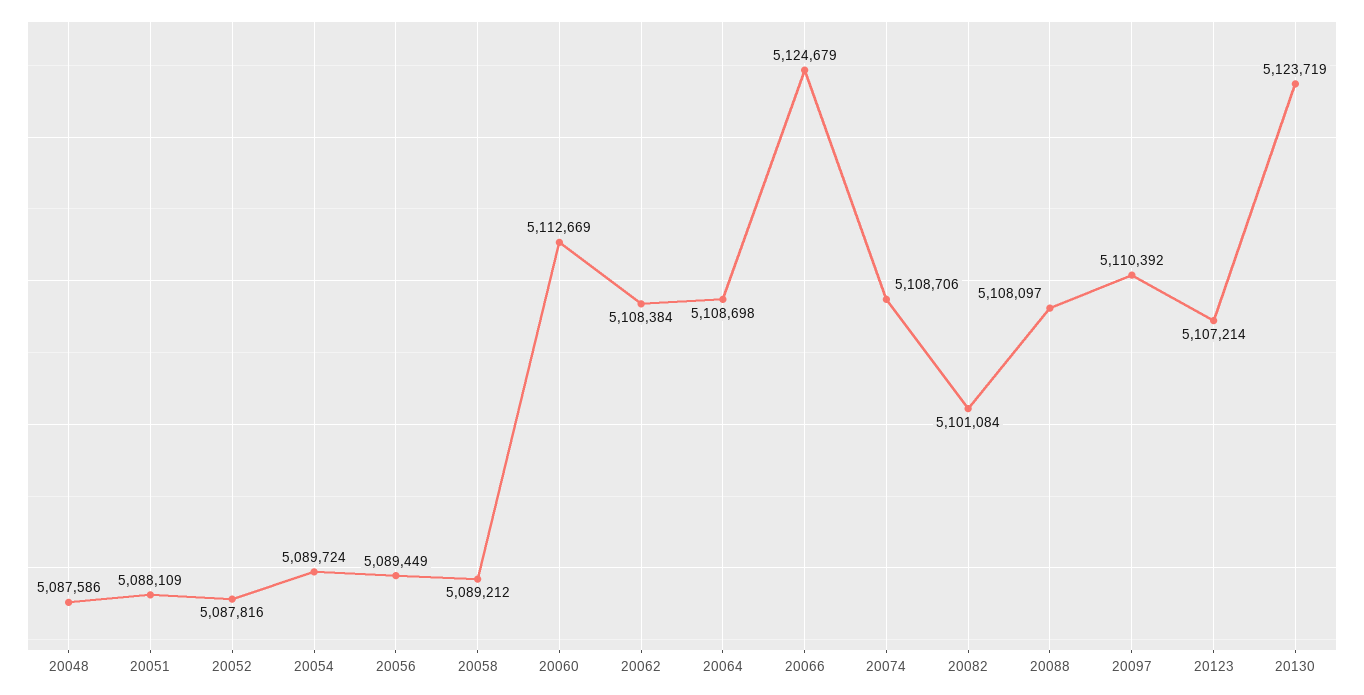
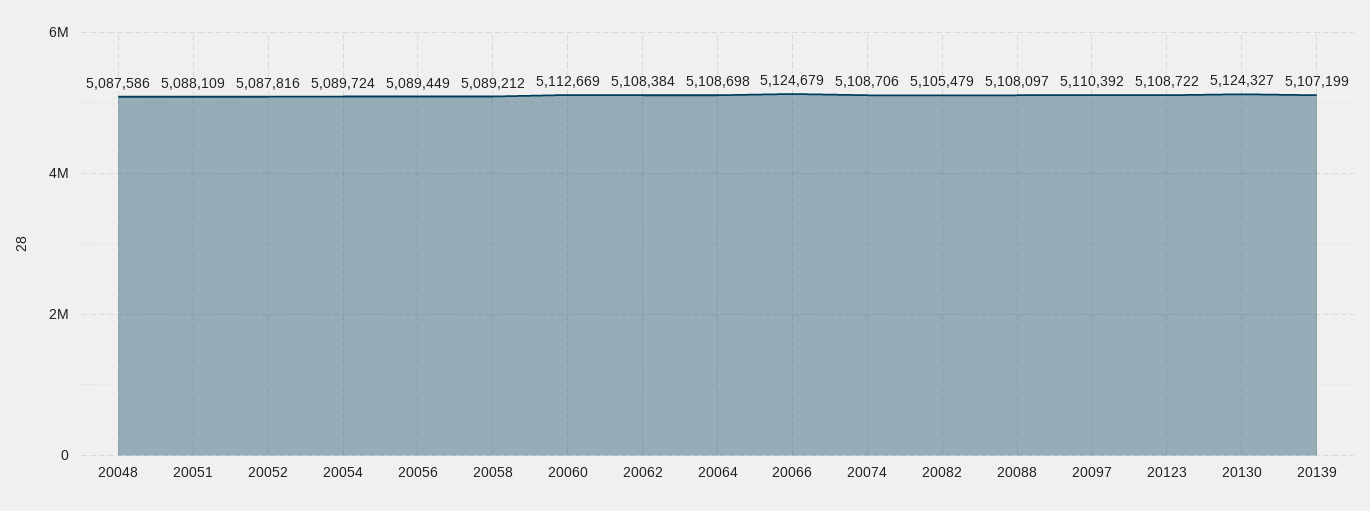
20082: 5101084 -> 5105479
20123: 5107214 -> 5108722
20130: 5123719 -> 5124327
20139: none -> 5107199

